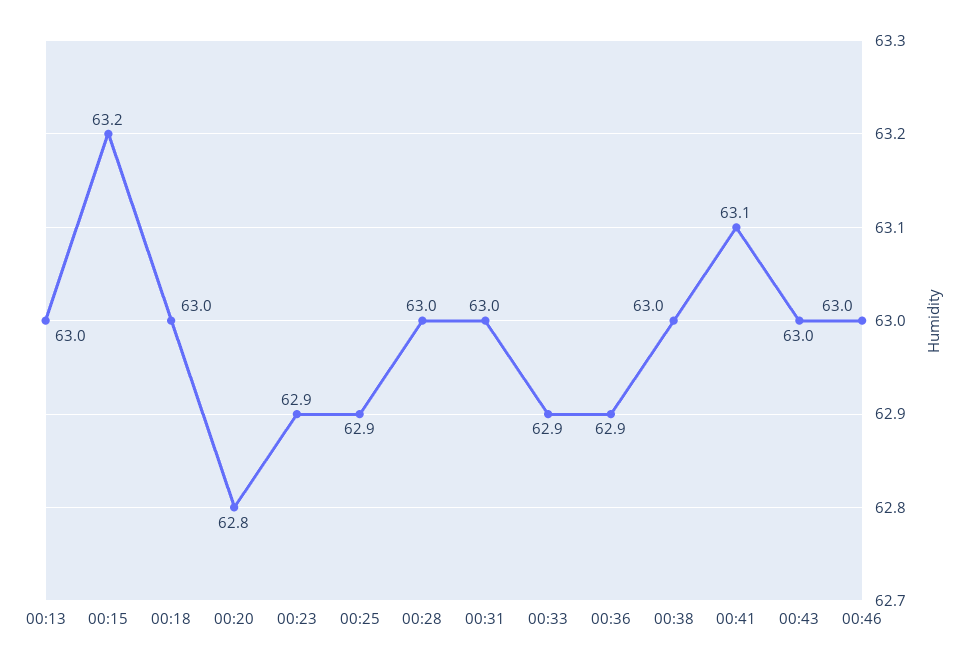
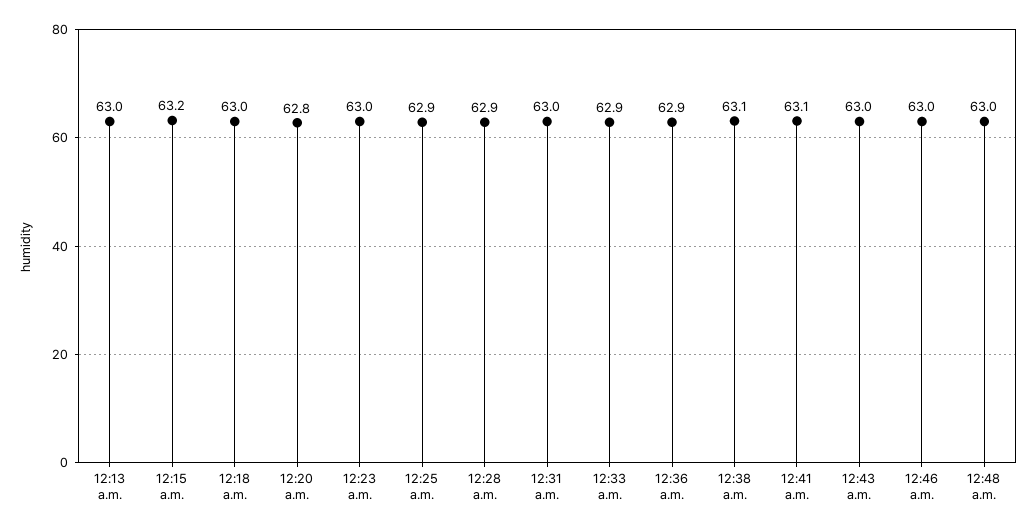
00:23: 62.9 -> 63
00:28: 63 -> 62.9
00:38: 63 -> 63.1
12:48 a.m.: none -> 63

